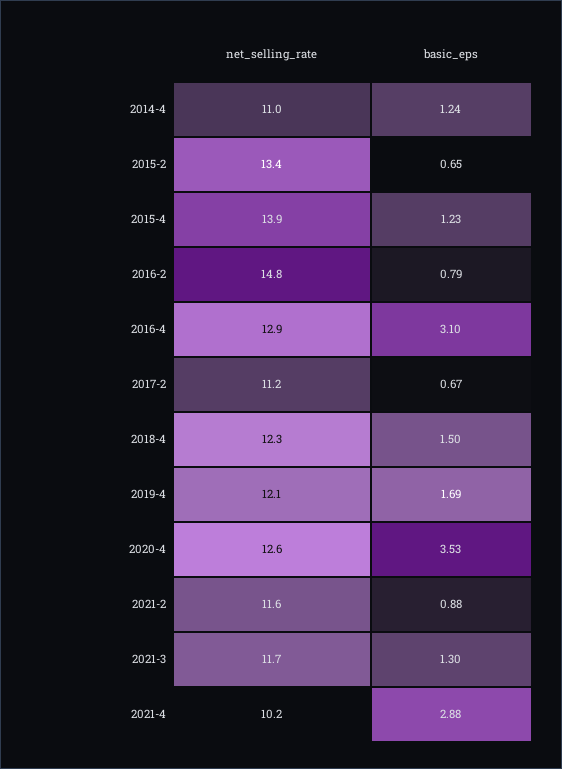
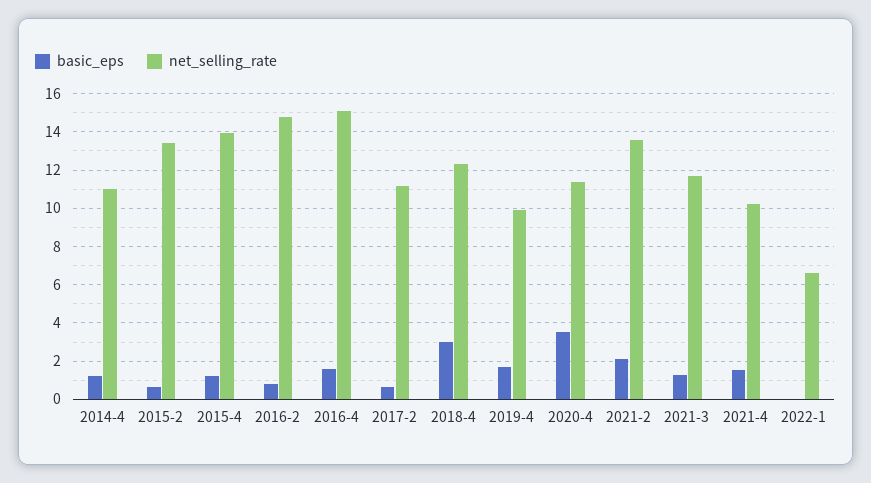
net_selling_rate, 2016-4: 12.9 -> 15
basic_eps, 2016-4: 3.1 -> 1.5
basic_eps, 2018-4: 1.5 -> 3
net_selling_rate, 2019-4: 12.1 -> 10
net_selling_rate, 2020-4: 12.6 -> 11.5
net_selling_rate, 2021-2: 11.6 -> 13.5
basic_eps, 2021-2: 0.88 -> 2
basic_eps, 2021-4: 2.88 -> 1.5
basic_eps, 2022-1: none -> 0
net_selling_rate, 2022-1: none -> 6.5

